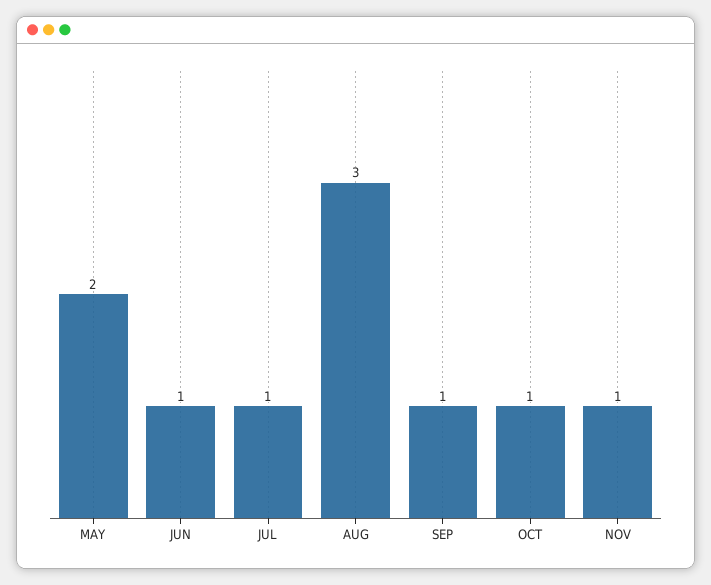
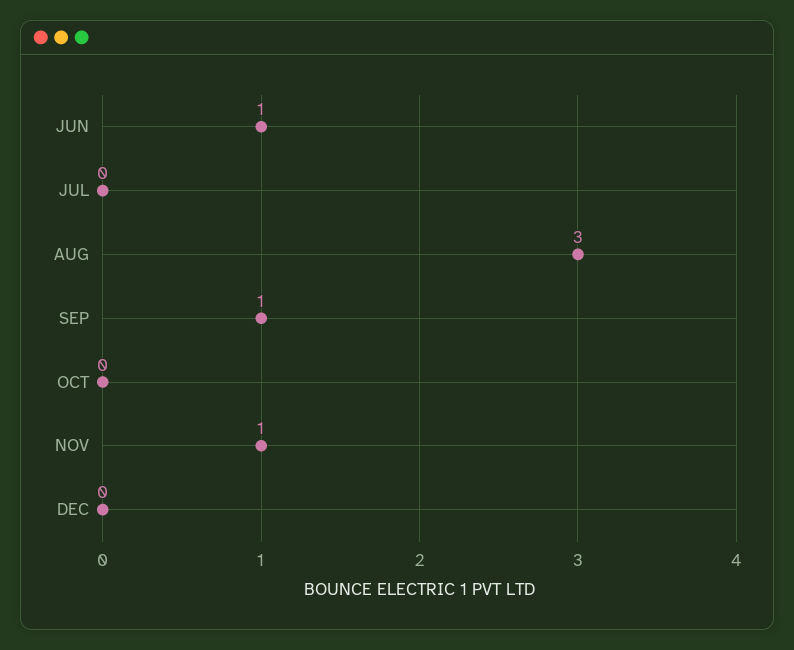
MAY: 2 -> none
JUL: 1 -> 0
OCT: 1 -> 0
DEC: none -> 0

